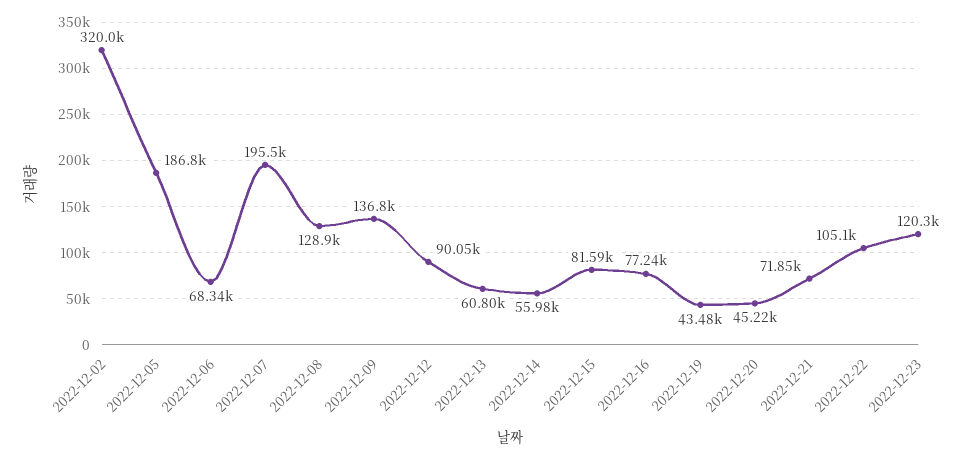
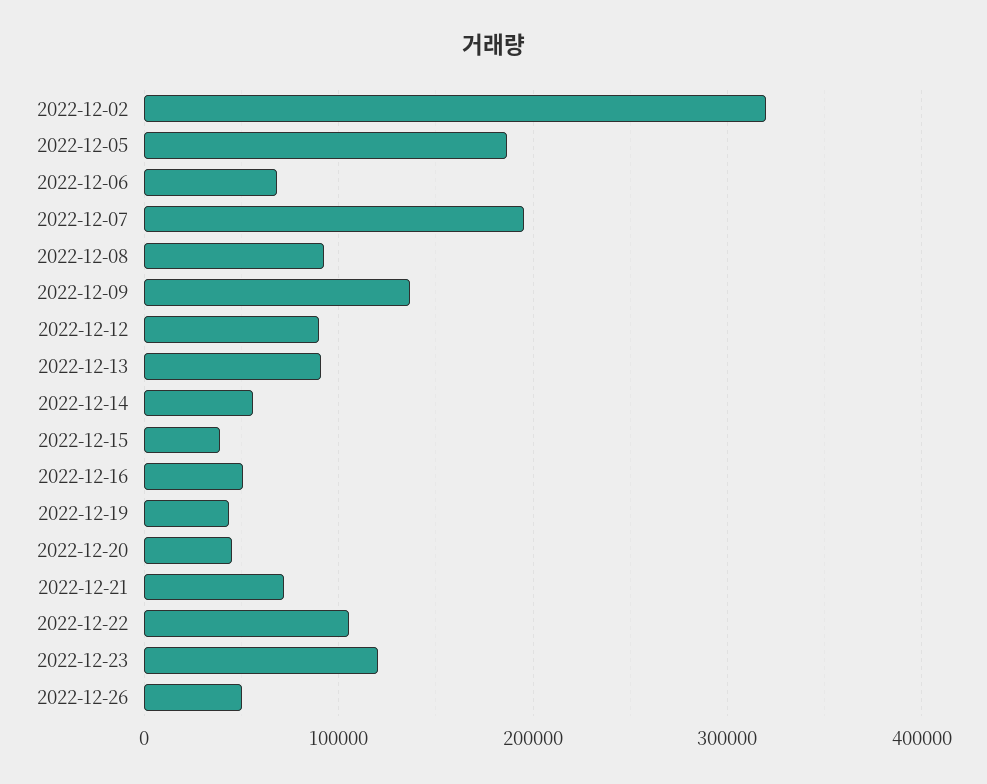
2022-12-08: 128900 -> 90000
2022-12-13: 60800 -> 90000
2022-12-15: 81590 -> 40000
2022-12-16: 77240 -> 50000
2022-12-26: none -> 50000

